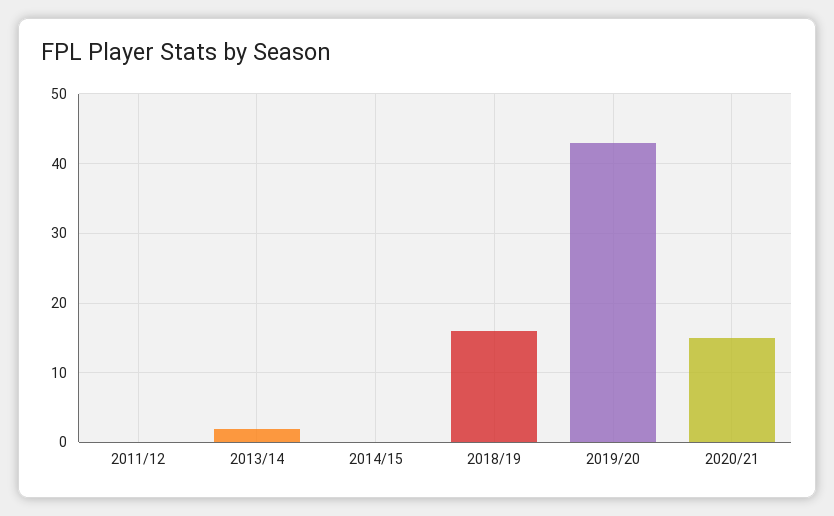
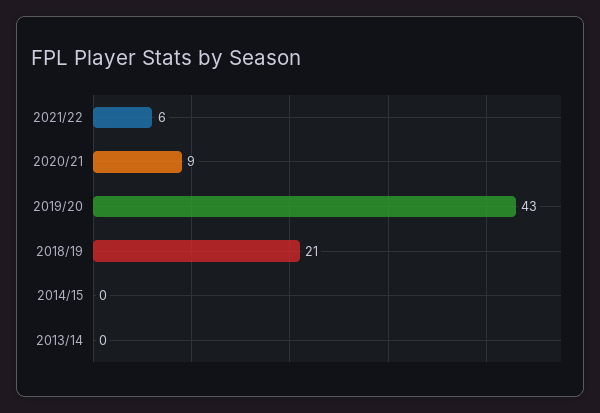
2011/12: 0 -> none
2013/14: 2 -> 0
2018/19: 16 -> 21
2020/21: 15 -> 9
2021/22: none -> 6

